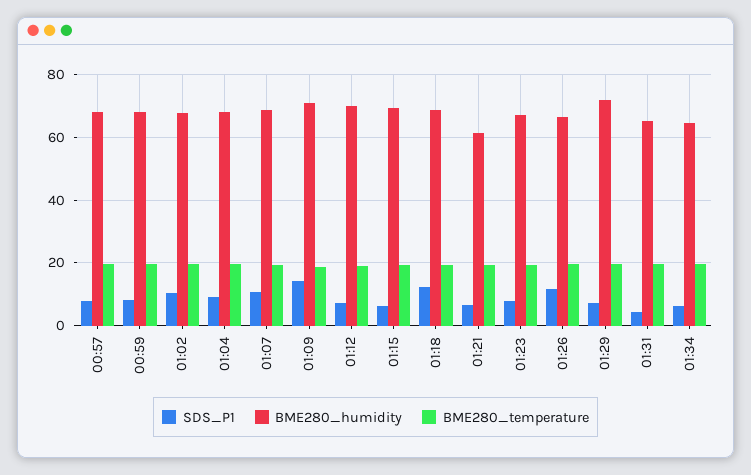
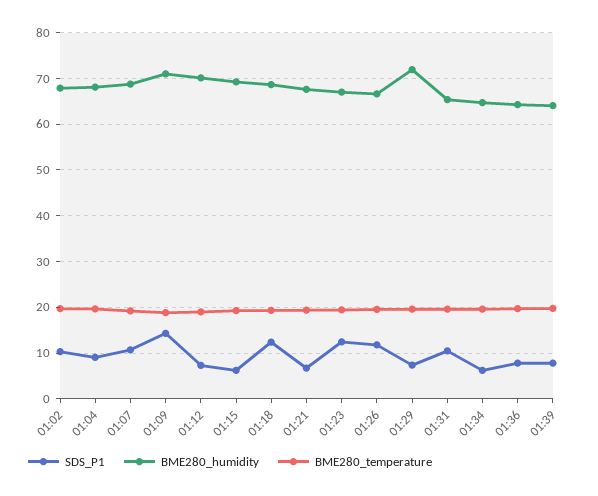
SDS_P1, 00:57: 8 -> none
BME280_humidity, 00:57: 68 -> none
BME280_temperature, 00:57: 20 -> none
SDS_P1, 00:59: 8 -> none
BME280_humidity, 00:59: 68 -> none
BME280_temperature, 00:59: 20 -> none
BME280_humidity, 01:21: 62 -> 68
SDS_P1, 01:23: 8 -> 12
SDS_P1, 01:31: 4 -> 10
SDS_P1, 01:36: none -> 8
BME280_humidity, 01:36: none -> 64
BME280_temperature, 01:36: none -> 20
SDS_P1, 01:39: none -> 8
BME280_humidity, 01:39: none -> 64
BME280_temperature, 01:39: none -> 20

